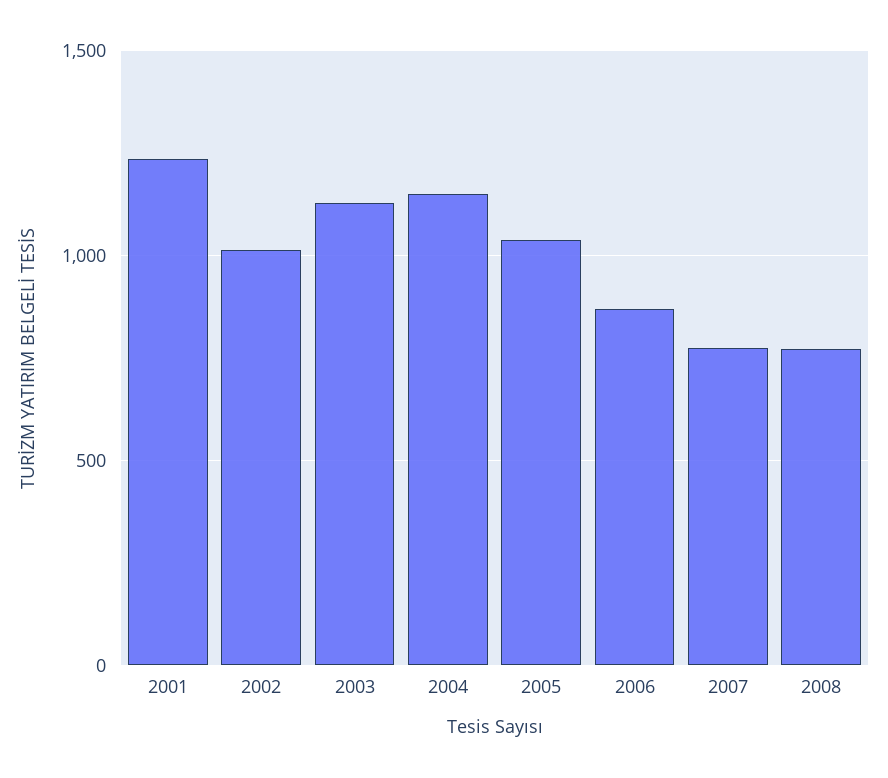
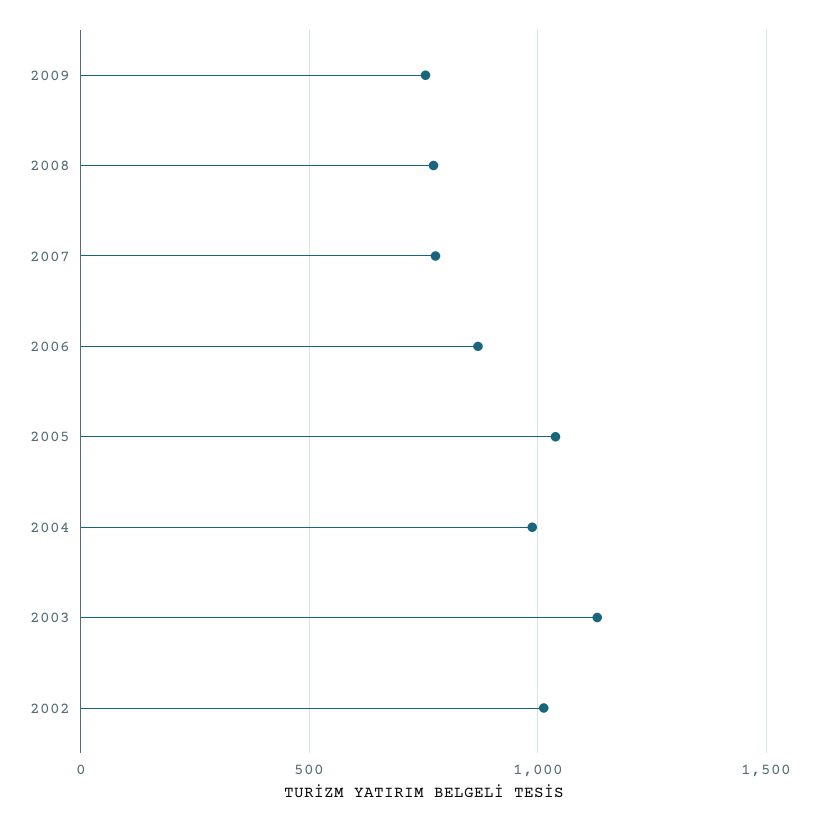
2001: 1250 -> none
2004: 1150 -> 1000
2009: none -> 750

